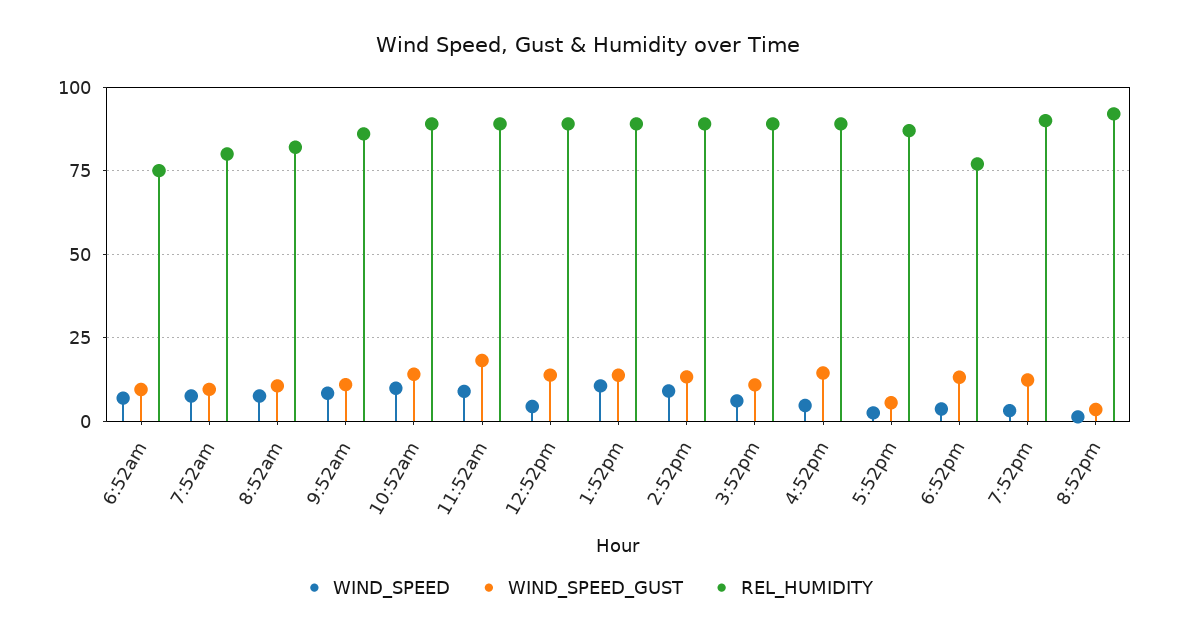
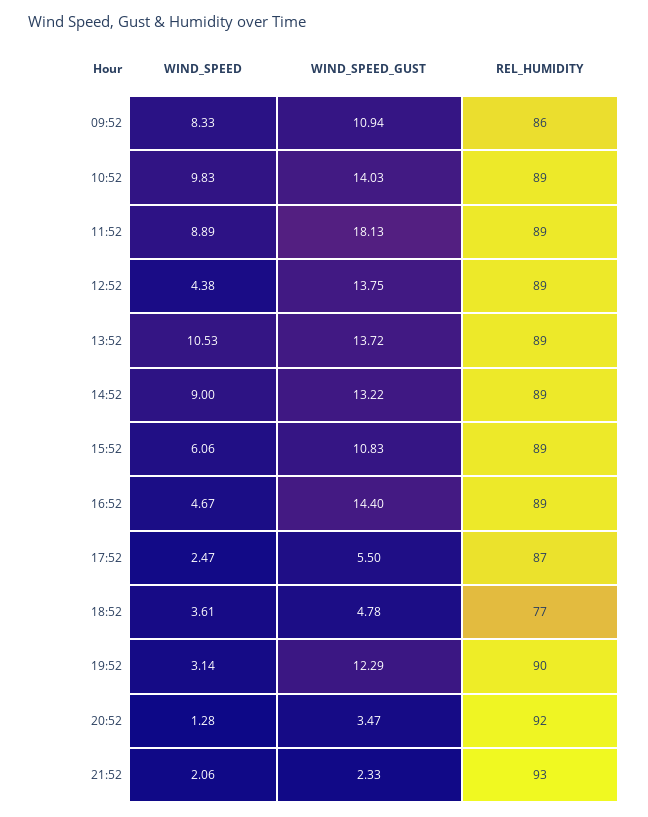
WIND_SPEED, 6:52am: 7.5 -> none
WIND_SPEED_GUST, 6:52am: 10 -> none
REL_HUMIDITY, 6:52am: 75 -> none
WIND_SPEED, 7:52am: 7.5 -> none
WIND_SPEED_GUST, 7:52am: 10 -> none
REL_HUMIDITY, 7:52am: 80 -> none
WIND_SPEED, 8:52am: 7.5 -> none
WIND_SPEED_GUST, 8:52am: 10 -> none
REL_HUMIDITY, 8:52am: 82.5 -> none
WIND_SPEED_GUST, 6:52pm: 12.5 -> 4.78
WIND_SPEED, 21:52: none -> 2.06
WIND_SPEED_GUST, 21:52: none -> 2.33
REL_HUMIDITY, 21:52: none -> 93

